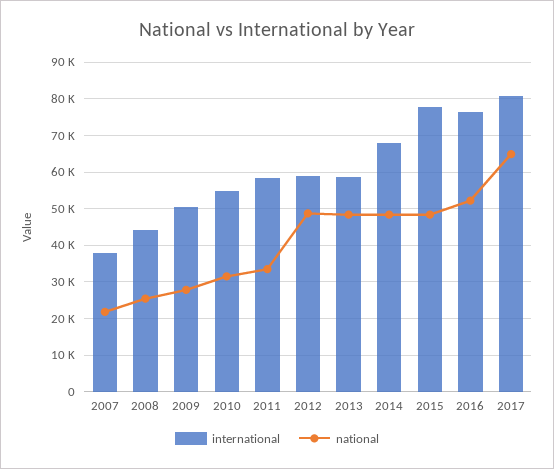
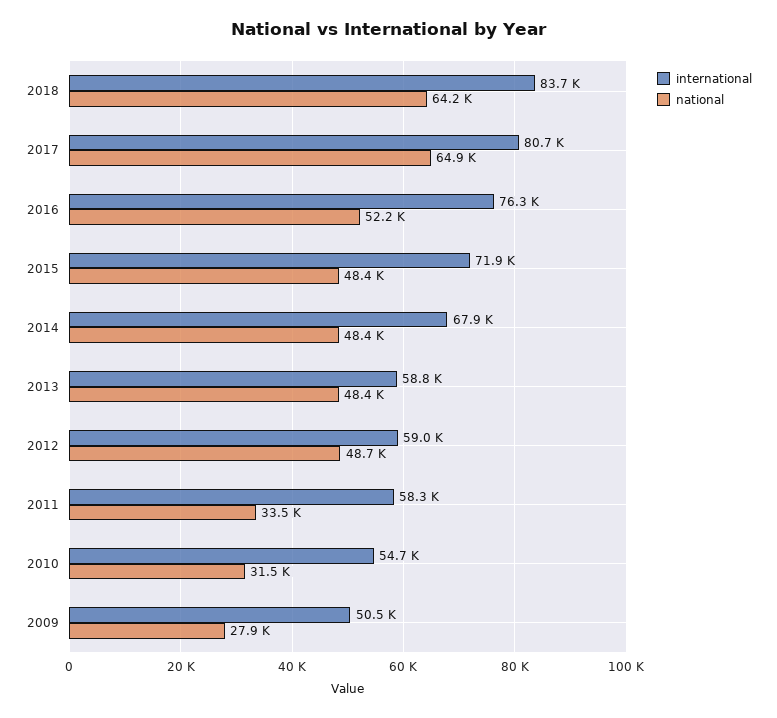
international, 2007: 38000 -> none
national, 2007: 22000 -> none
international, 2008: 44000 -> none
national, 2008: 26000 -> none
international, 2015: 78000 -> 71900
international, 2018: none -> 83700
national, 2018: none -> 64200

